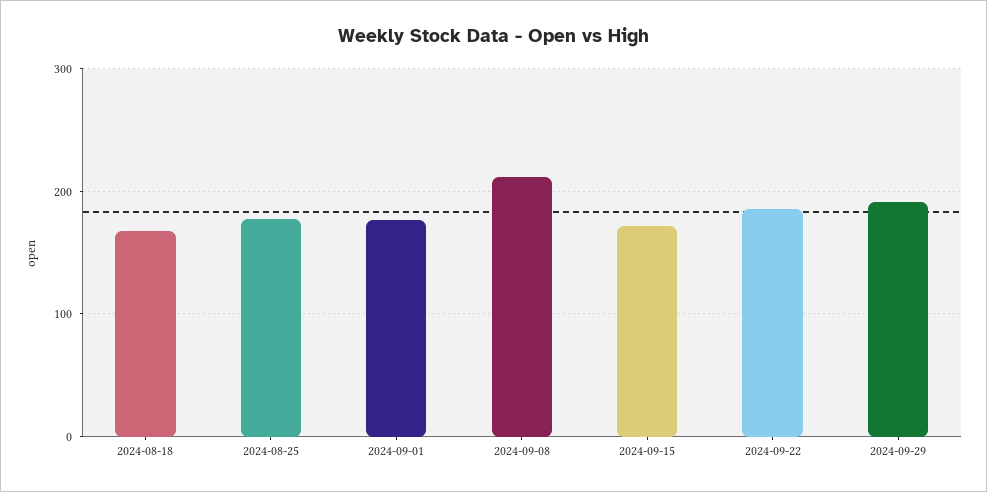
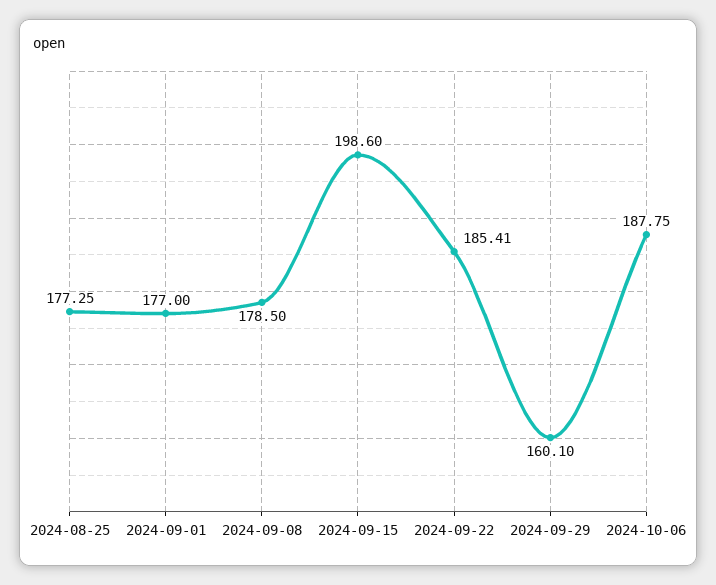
2024-08-18: 170 -> none
2024-09-08: 210 -> 178.5
2024-09-15: 170 -> 198.6
2024-09-29: 190 -> 160.1
2024-10-06: none -> 187.75

